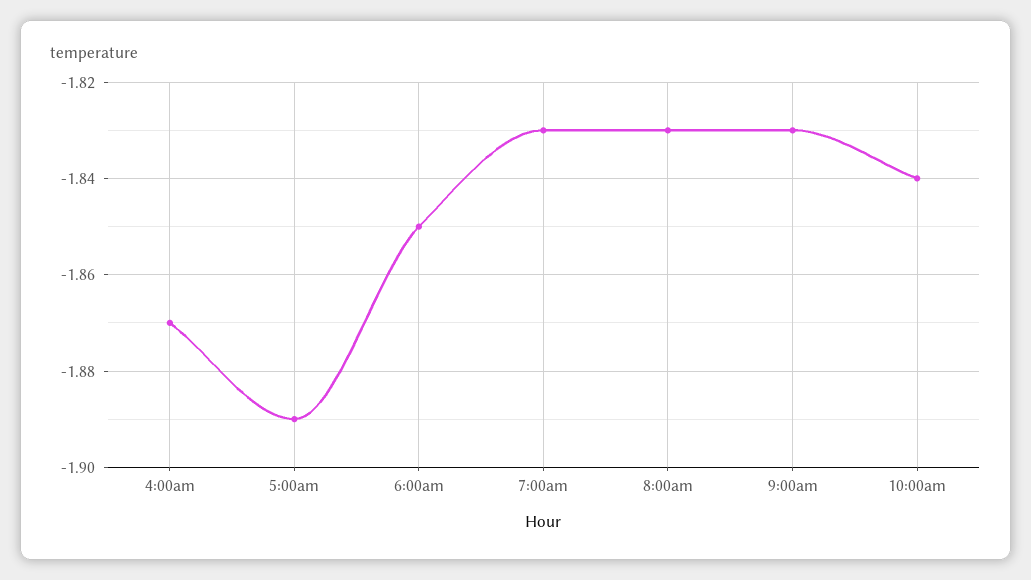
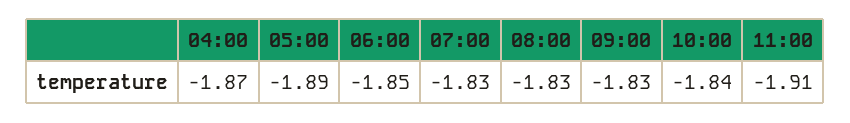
11:00: none -> -1.91

